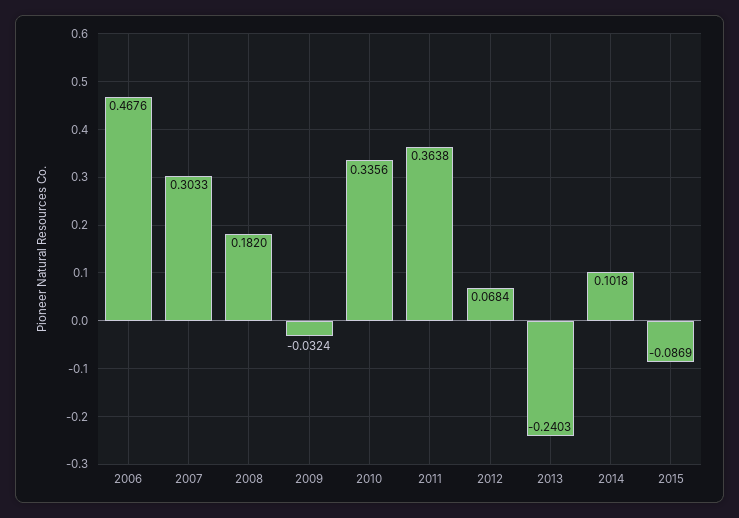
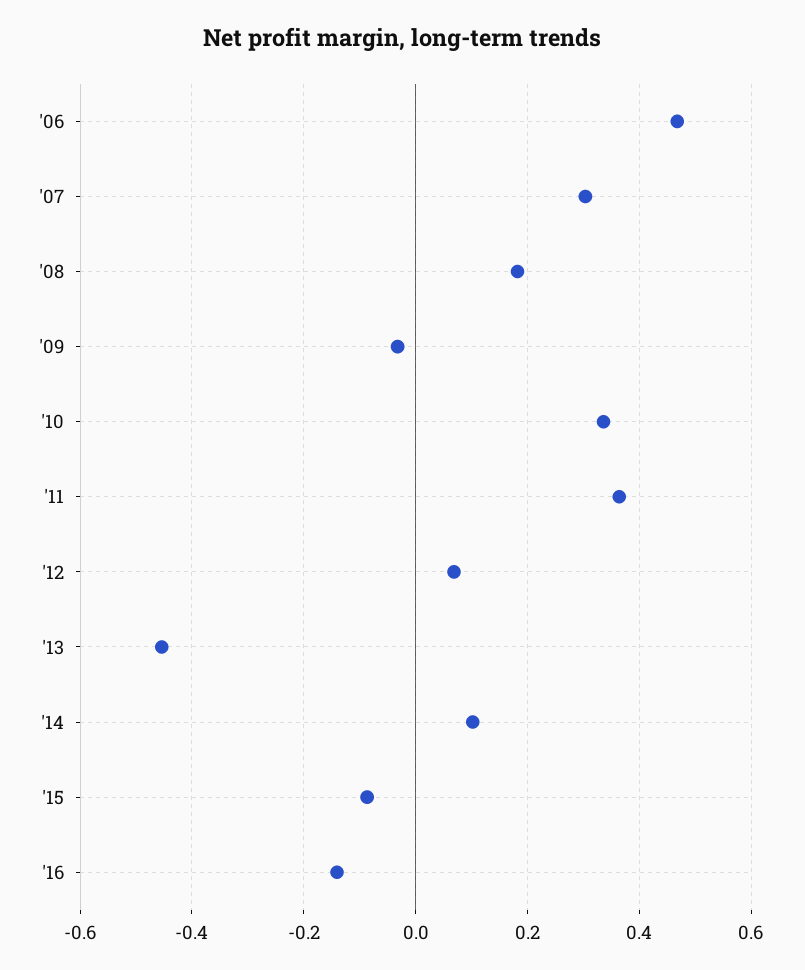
2013: -0.2403 -> -0.46
'16: none -> -0.14

